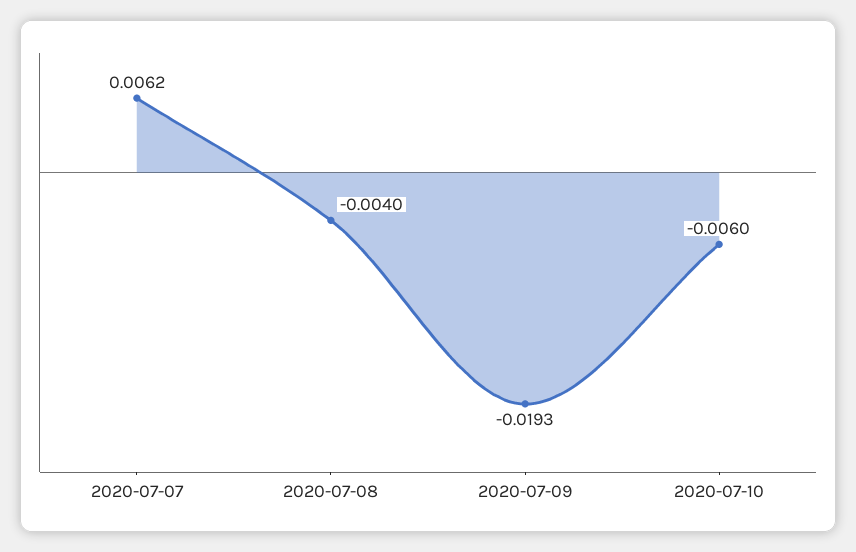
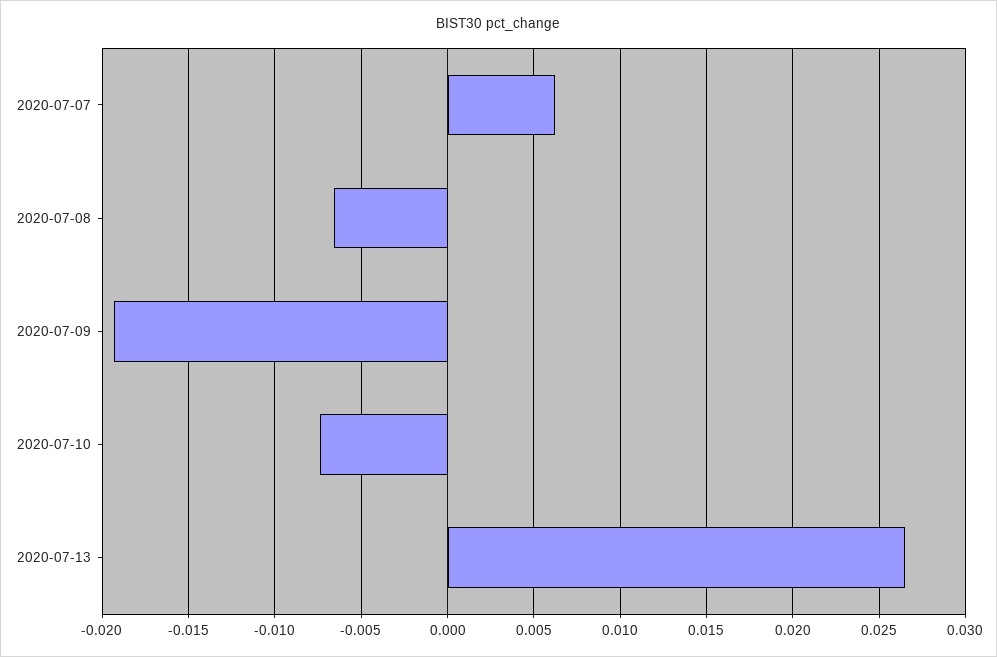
2020-07-08: -0.004 -> -0.0065
2020-07-10: -0.006 -> -0.0075
2020-07-13: none -> 0.0265

